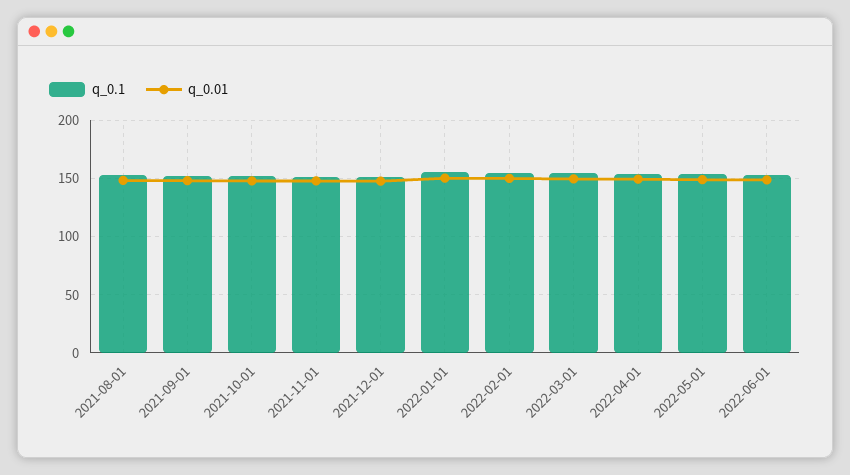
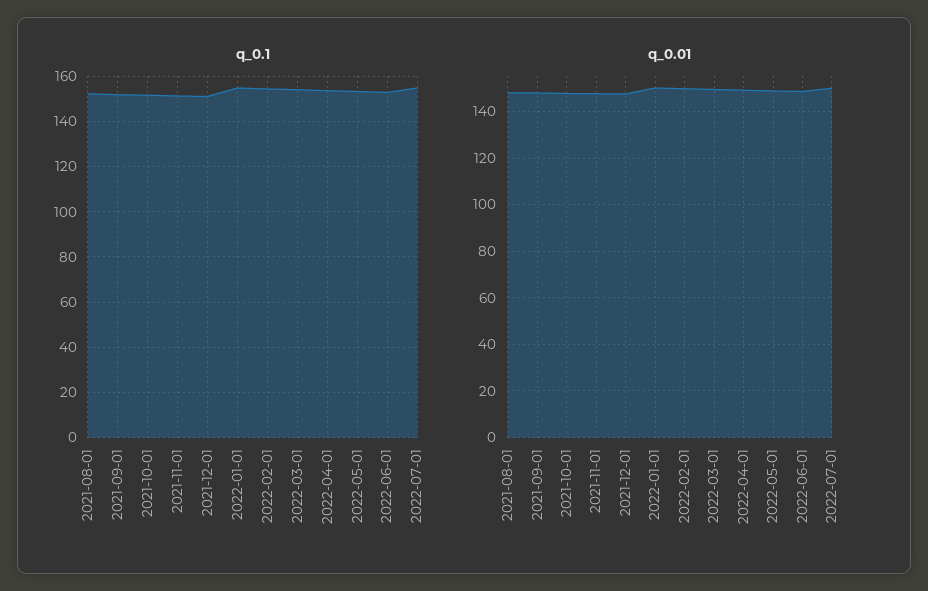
q_0.1, 2022-07-01: none -> 155
q_0.01, 2022-07-01: none -> 150

